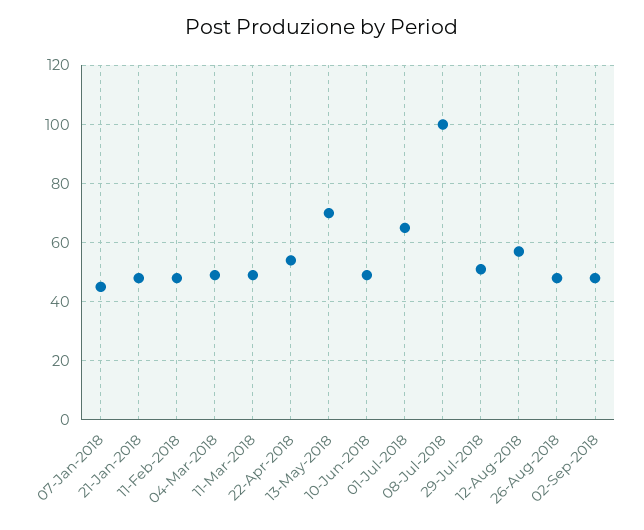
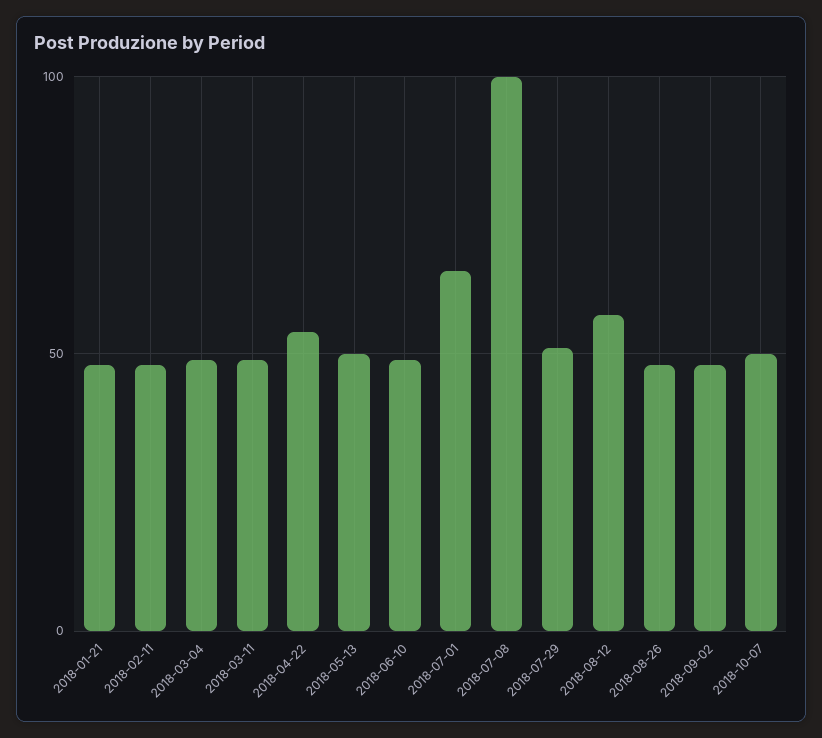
07-Jan-2018: 45 -> none
13-May-2018: 70 -> 50
2018-10-07: none -> 50

